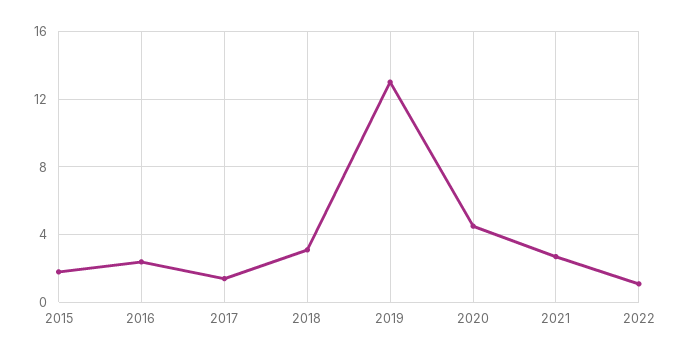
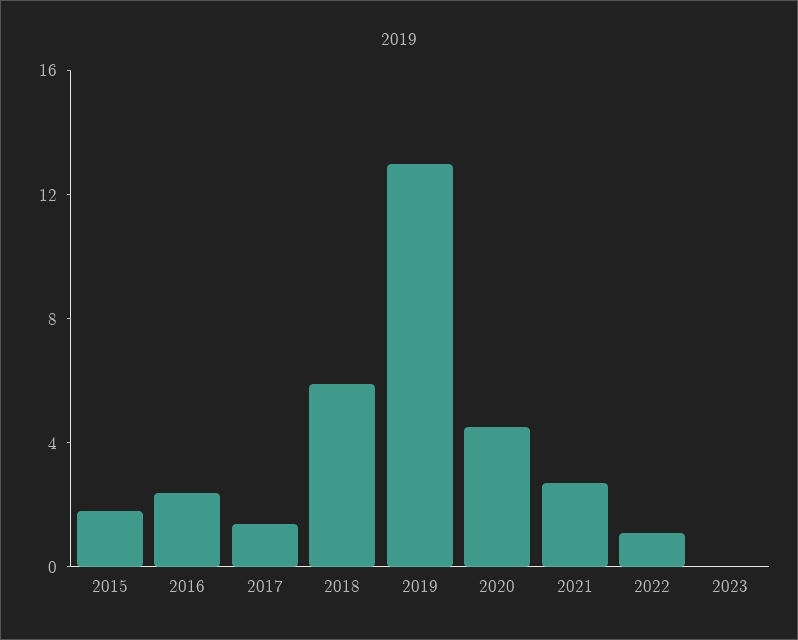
2018: 3 -> 6
2023: none -> 0

